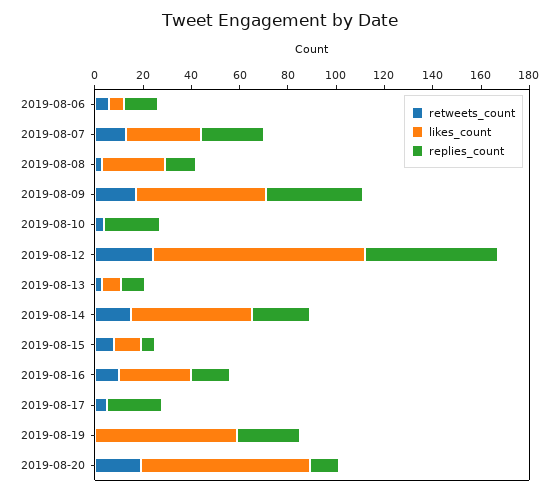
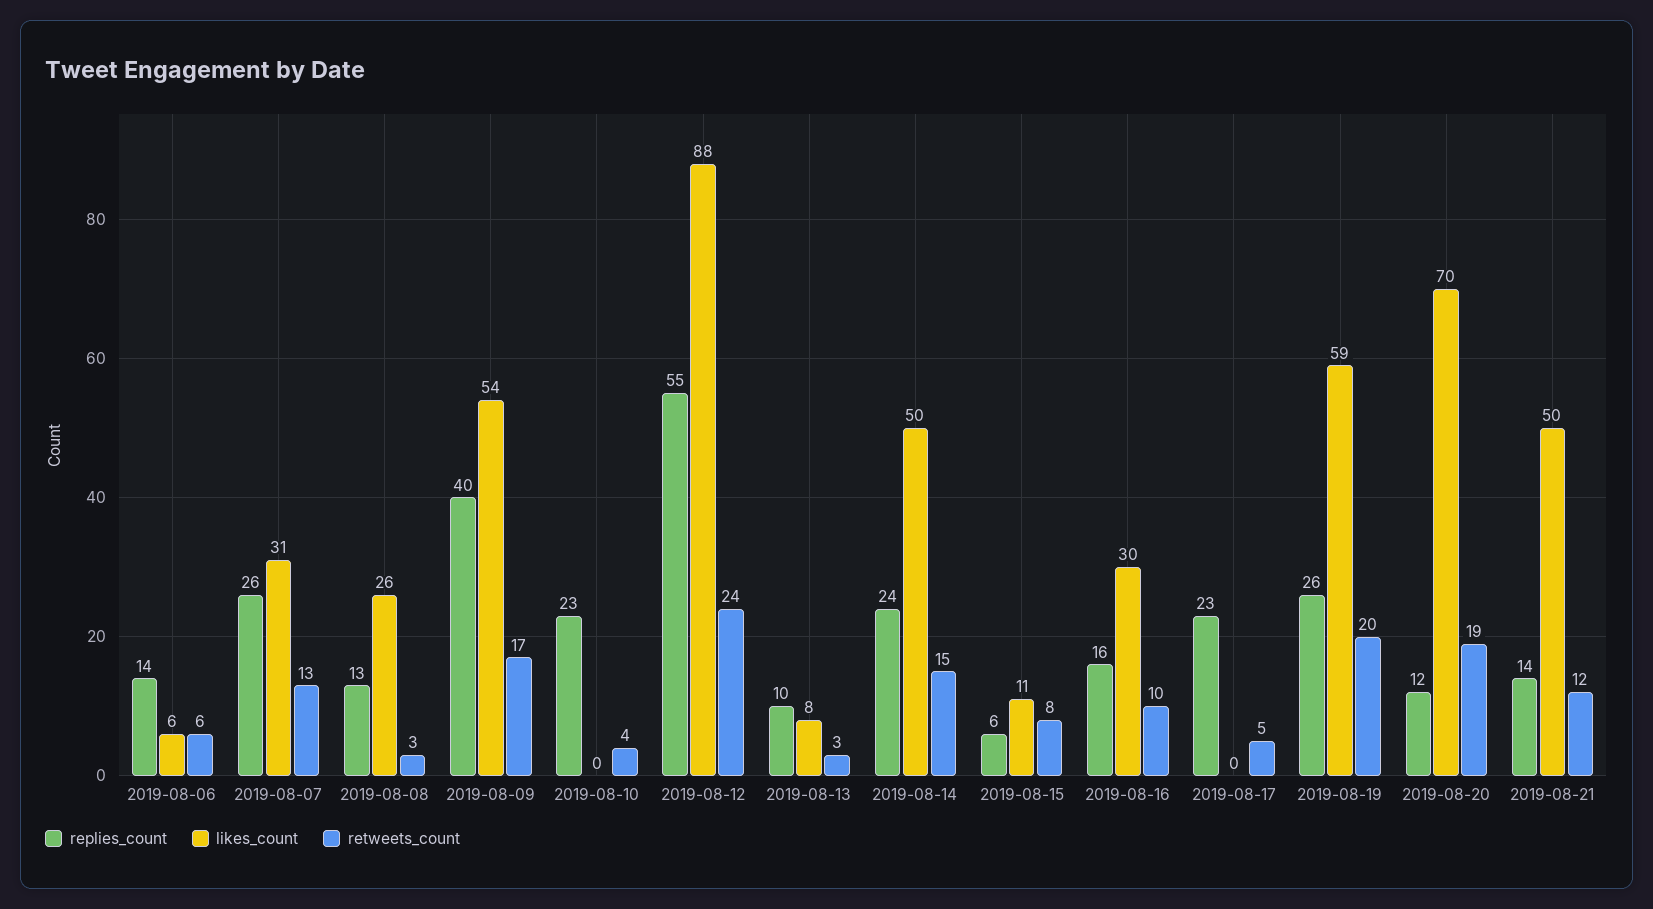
retweets_count, 2019-08-19: 0 -> 20
replies_count, 2019-08-21: none -> 14
likes_count, 2019-08-21: none -> 50
retweets_count, 2019-08-21: none -> 12

